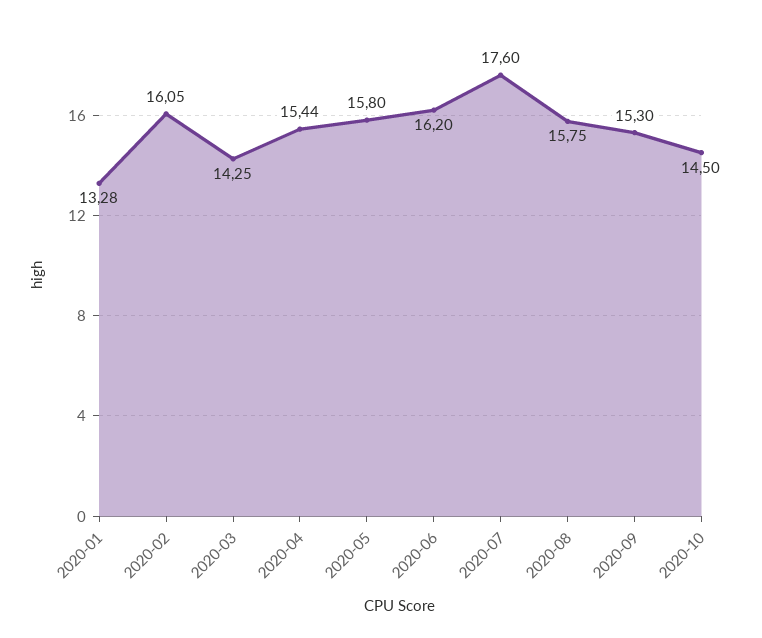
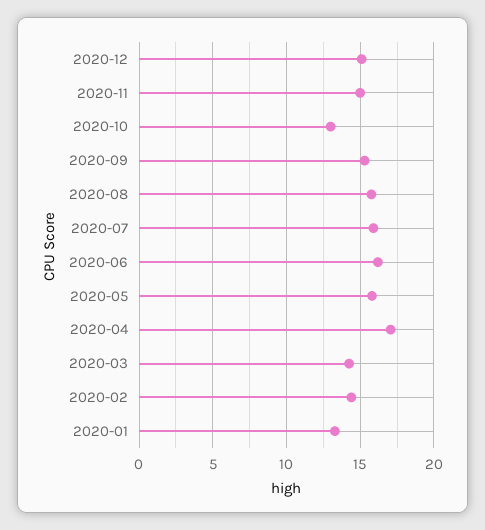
2020-02: 16.05 -> 14.5
2020-04: 15.44 -> 17
2020-07: 17.6 -> 16
2020-10: 14.5 -> 13
2020-12: none -> 15
2020-11: none -> 15

